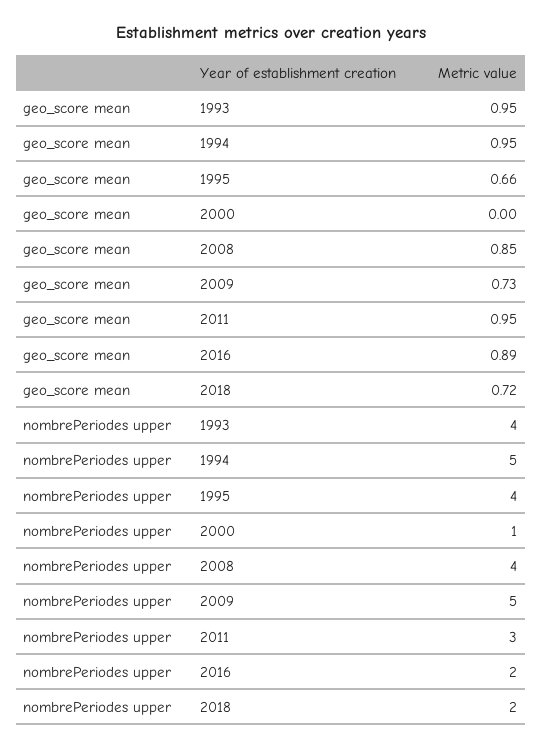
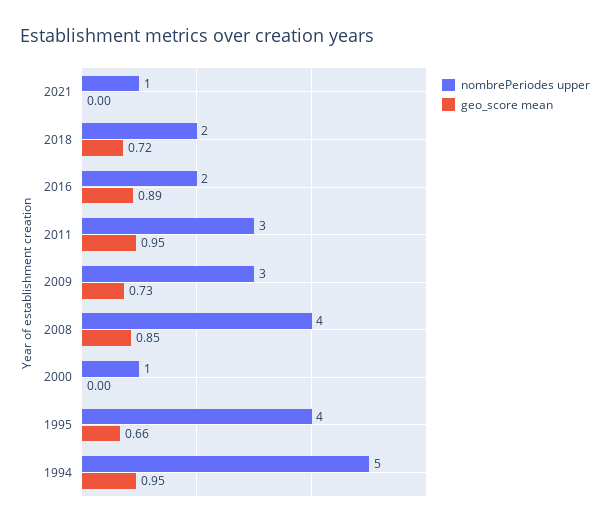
geo_score mean, 1993: 0.95 -> none
nombrePeriodes upper, 1993: 4 -> none
nombrePeriodes upper, 2009: 5 -> 3
nombrePeriodes upper, 2021: none -> 1
geo_score mean, 2021: none -> 0

